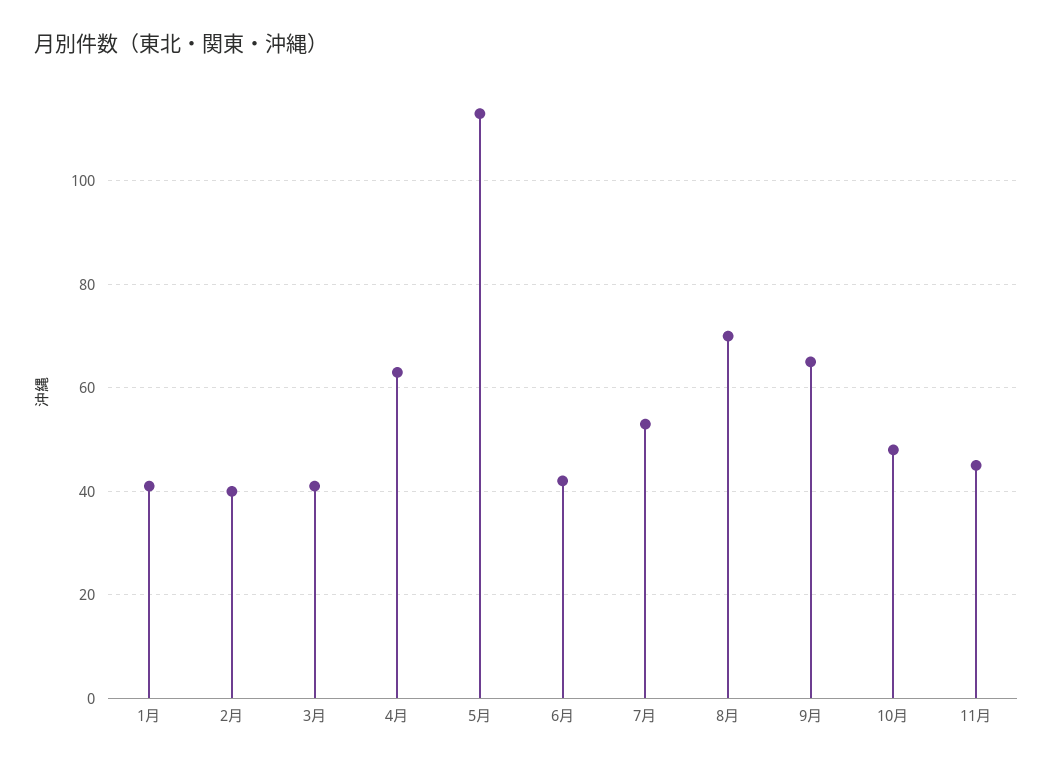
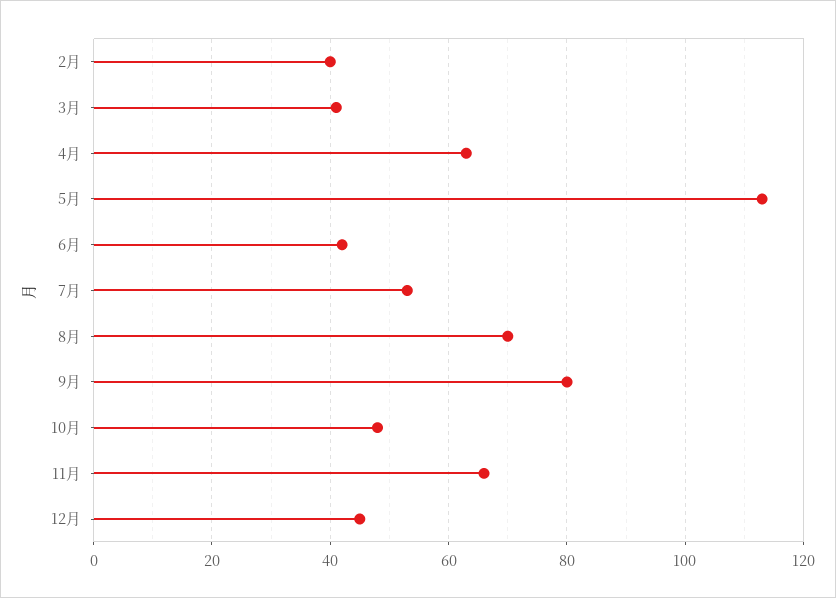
1月: 40 -> none
9月: 65 -> 80
11月: 45 -> 65
12月: none -> 45

